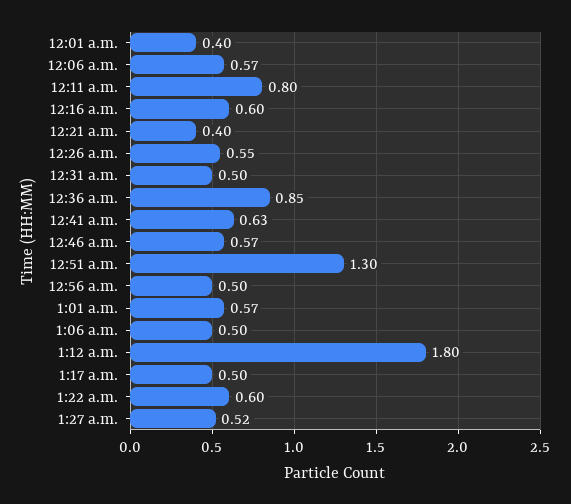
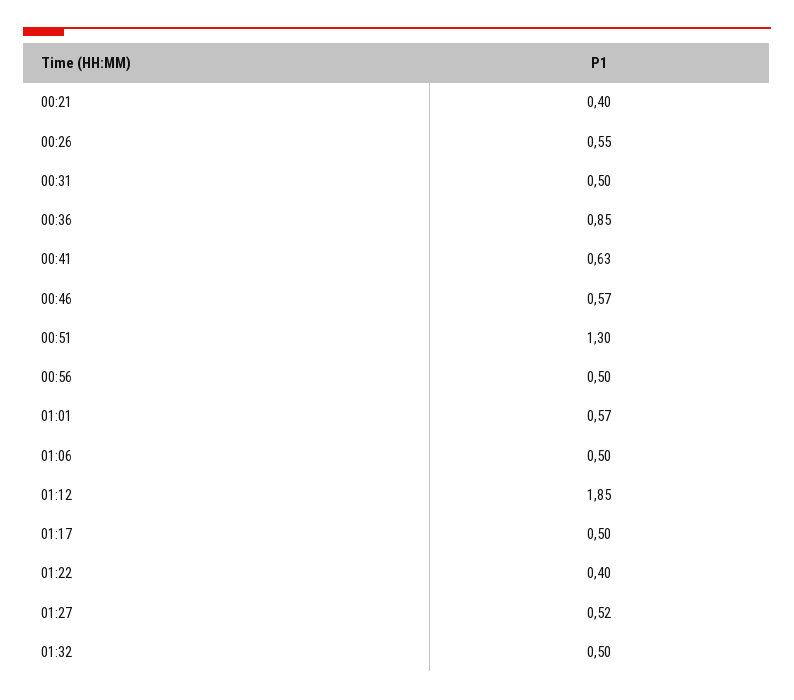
12:01 a.m.: 0.4 -> none
12:06 a.m.: 0.57 -> none
12:11 a.m.: 0.8 -> none
12:16 a.m.: 0.6 -> none
1:12 a.m.: 1.8 -> 1.85
1:22 a.m.: 0.6 -> 0.4
01:32: none -> 0.5

